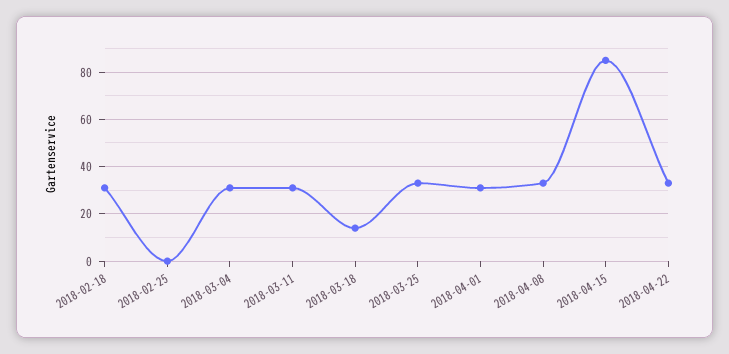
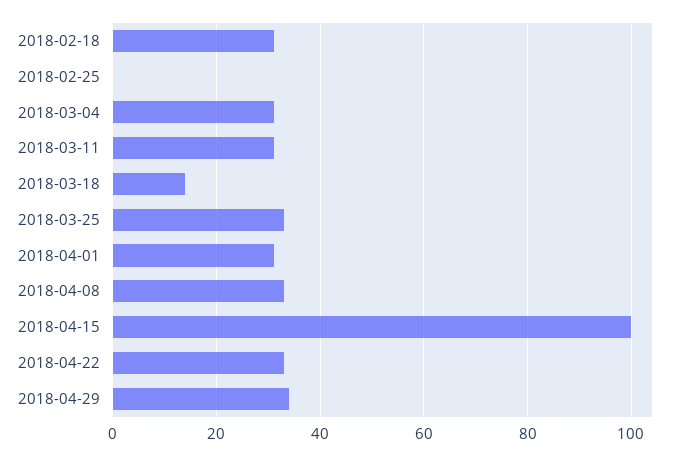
2018-04-15: 85 -> 100
2018-04-29: none -> 35

